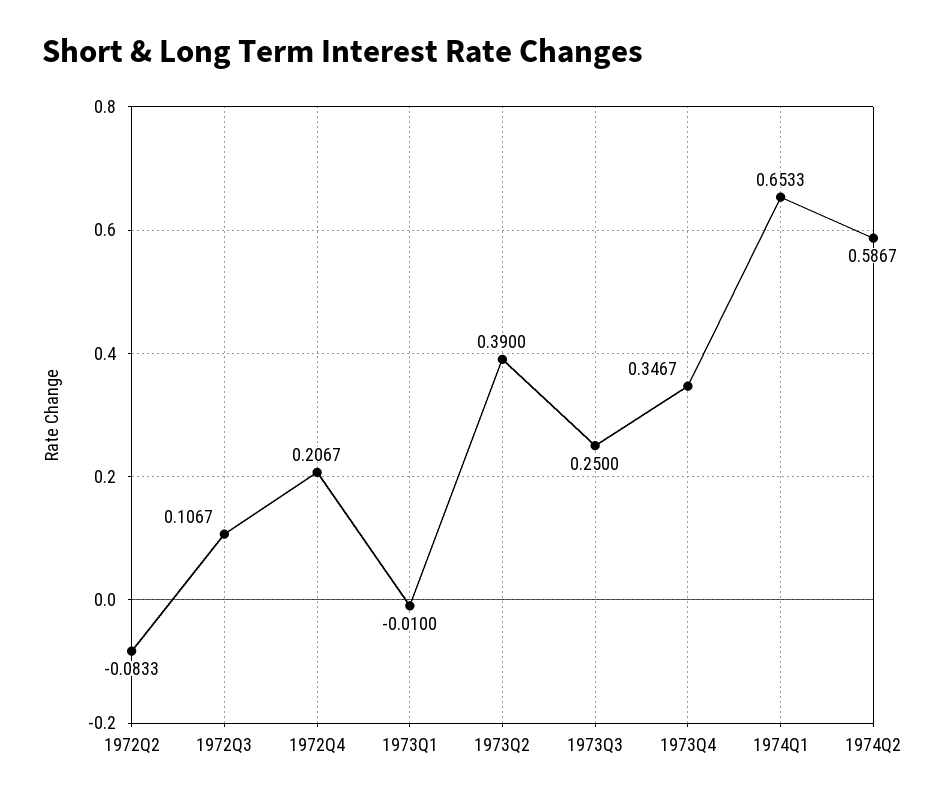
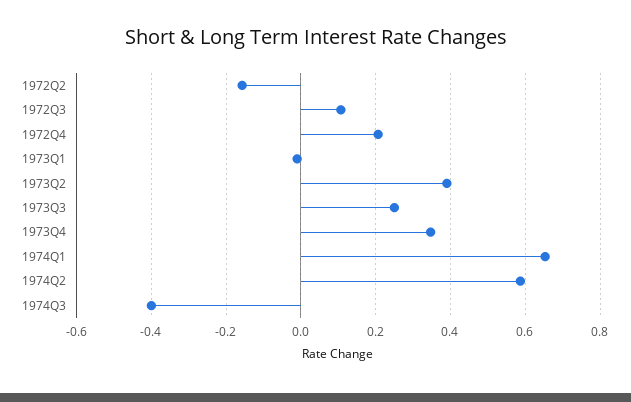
1972Q2: -0.0833 -> -0.16
1974Q3: none -> -0.4

